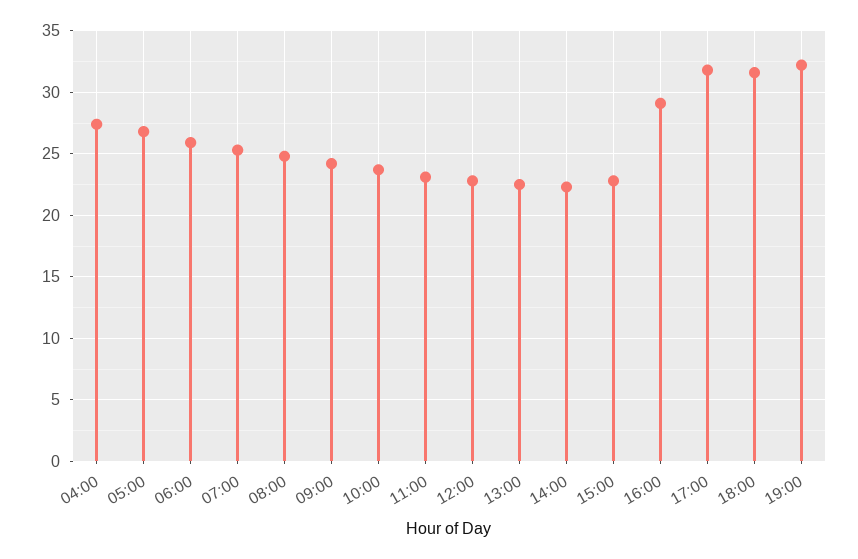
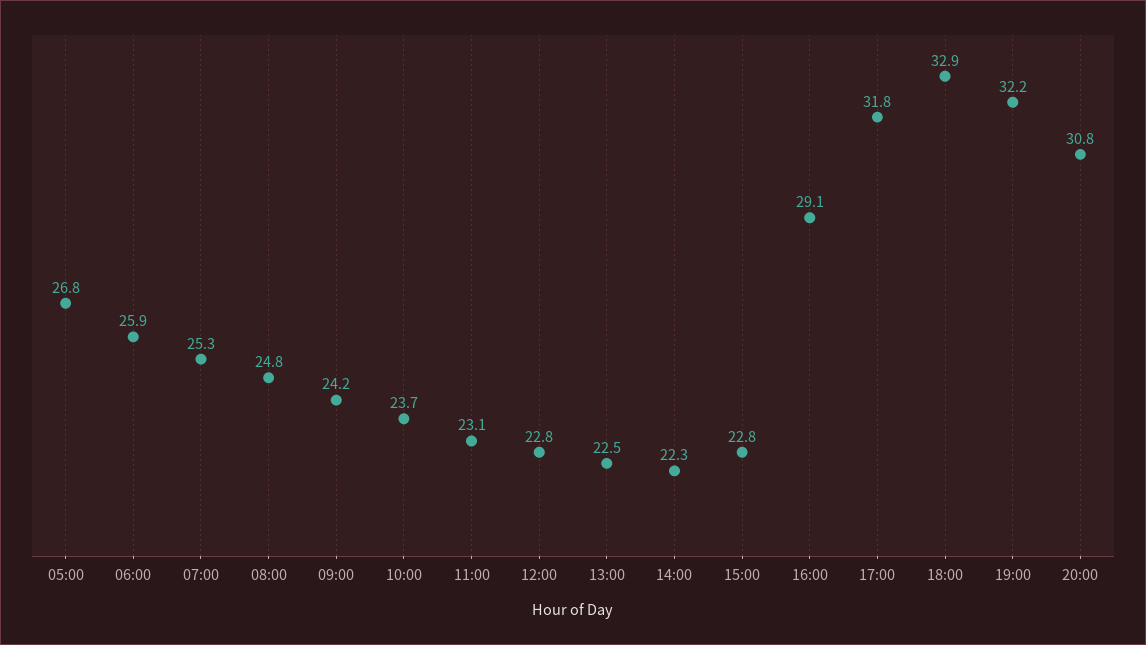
04:00: 27.5 -> none
18:00: 31.5 -> 32.9
20:00: none -> 30.8

